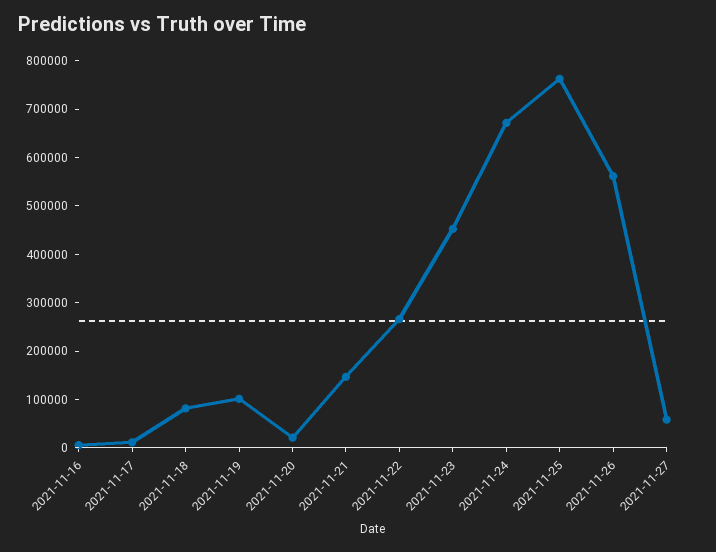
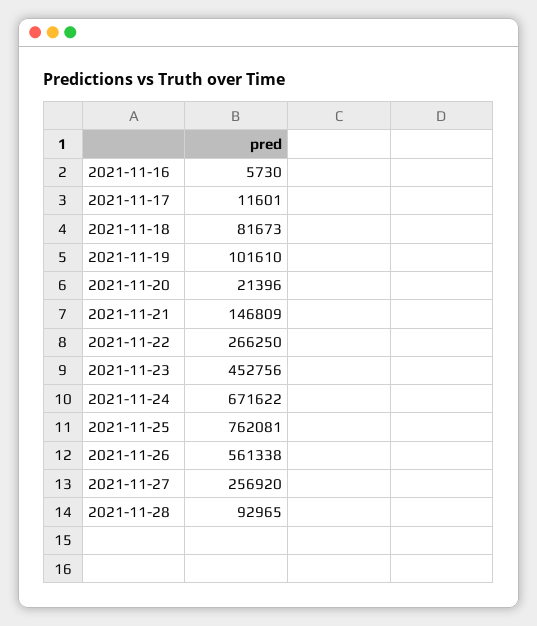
2021-11-27: 60000 -> 256920
2021-11-28: none -> 92965

